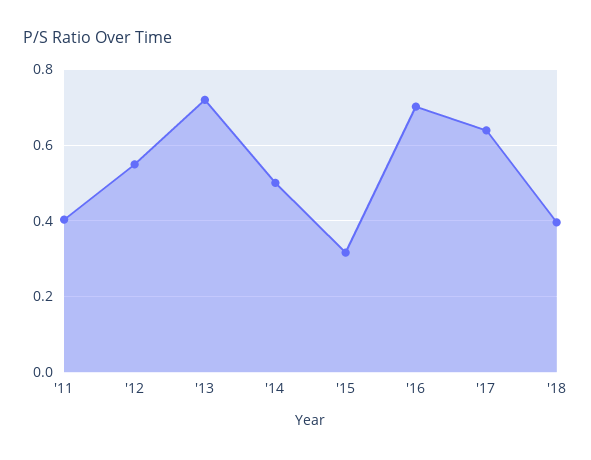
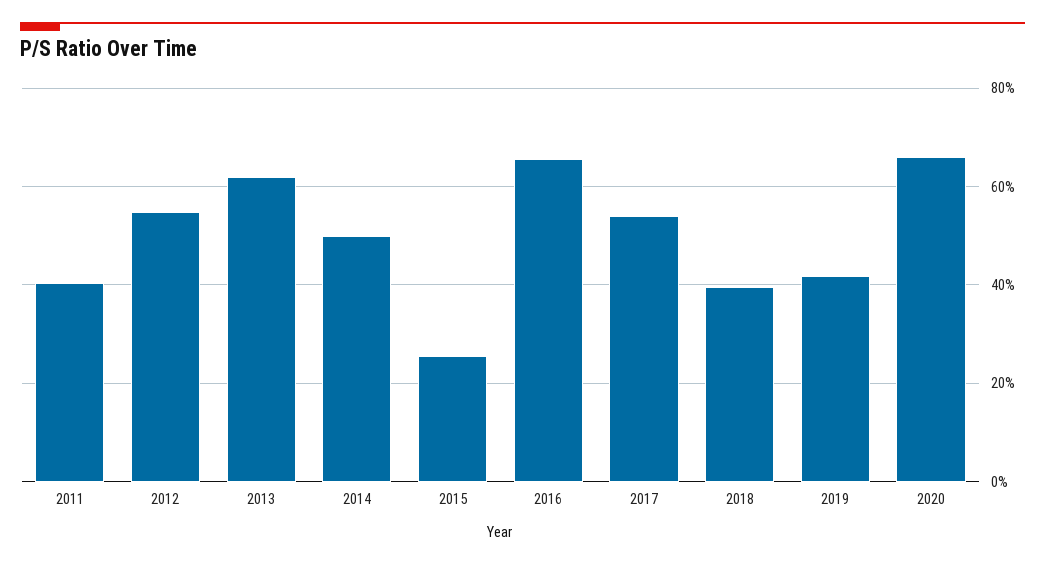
'13: 0.72 -> 0.62
'15: 0.32 -> 0.26
'16: 0.7 -> 0.66
'17: 0.64 -> 0.54
2019: none -> 0.42
2020: none -> 0.66

